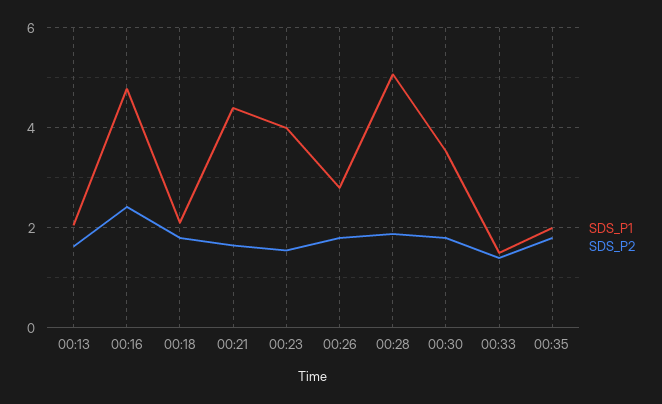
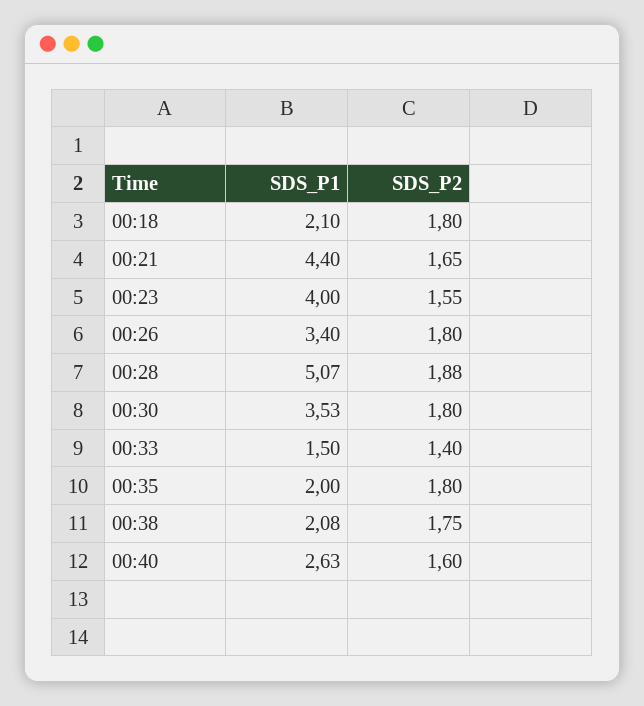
SDS_P1, 00:13: 2 -> none
SDS_P2, 00:13: 1.6 -> none
SDS_P1, 00:16: 4.8 -> none
SDS_P2, 00:16: 2.4 -> none
SDS_P1, 00:26: 2.8 -> 3.4
SDS_P1, 00:38: none -> 2.08
SDS_P2, 00:38: none -> 1.75
SDS_P1, 00:40: none -> 2.63
SDS_P2, 00:40: none -> 1.6

